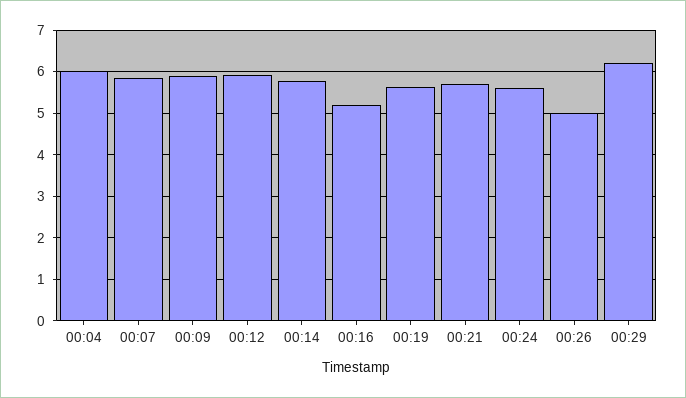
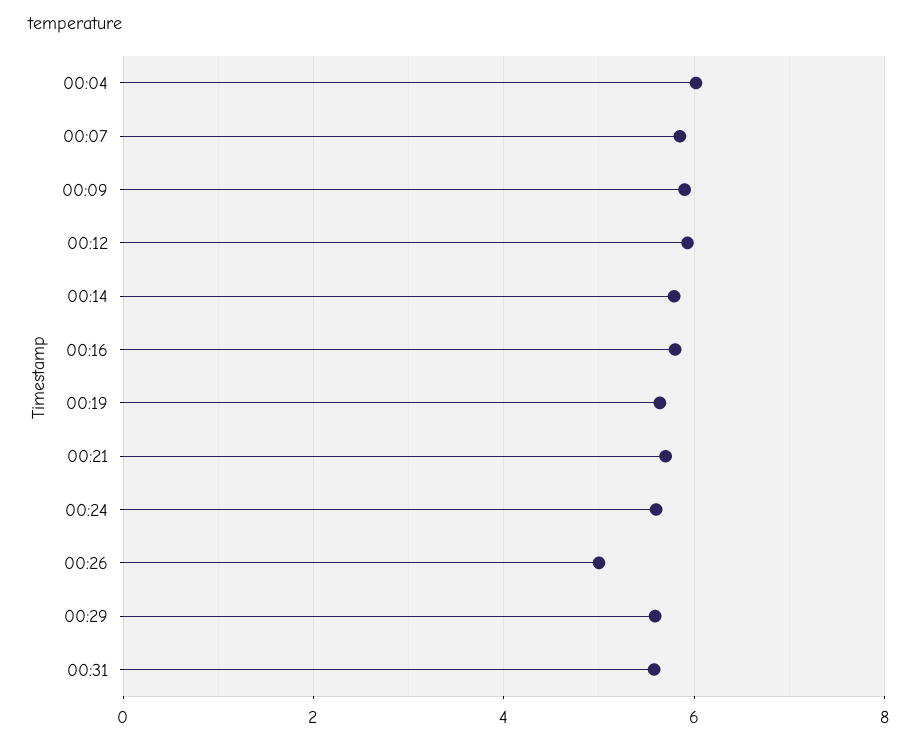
00:16: 5.2 -> 5.8
00:29: 6.2 -> 5.6
00:31: none -> 5.6

